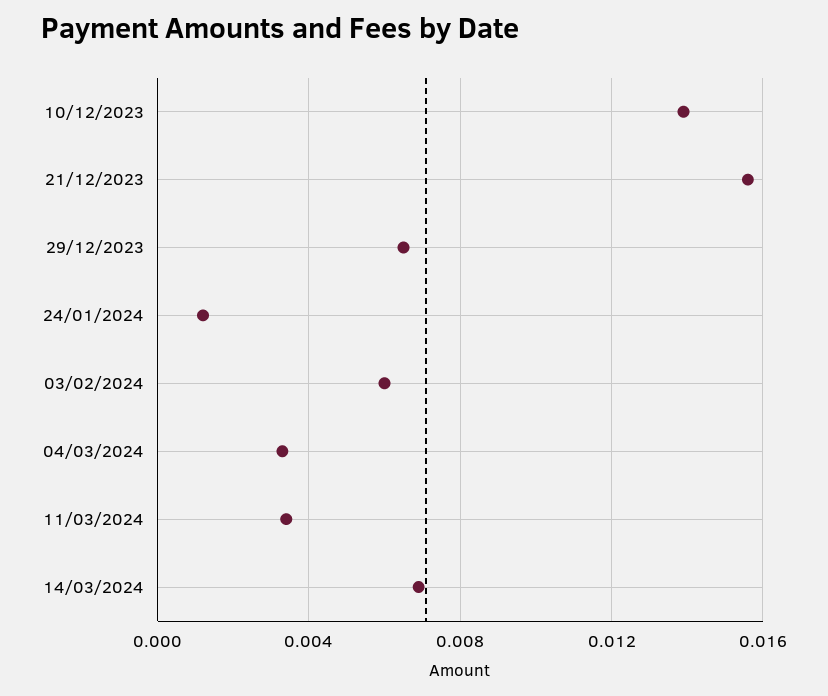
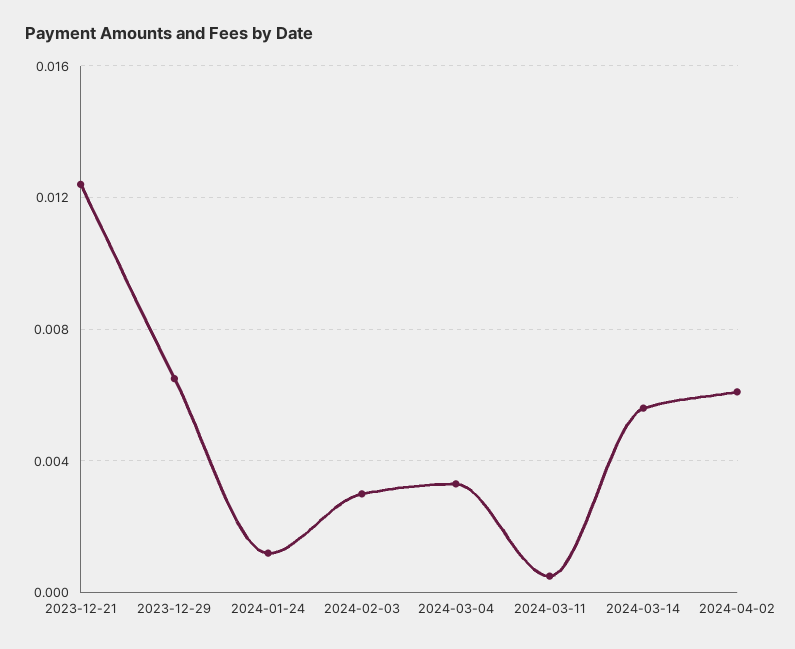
10/12/2023: 0.014 -> none
21/12/2023: 0.0155 -> 0.0125
03/02/2024: 0.006 -> 0.003
11/03/2024: 0.0035 -> 0.0005
14/03/2024: 0.007 -> 0.0055
2024-04-02: none -> 0.006

